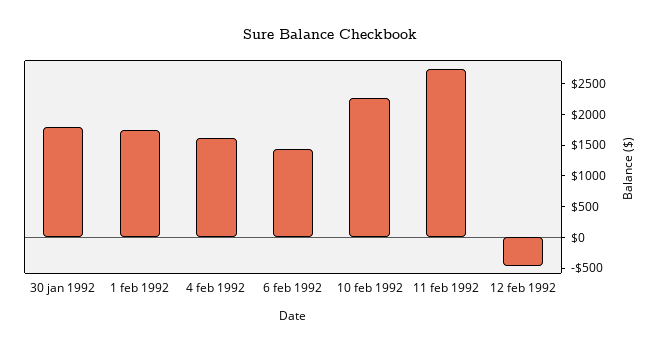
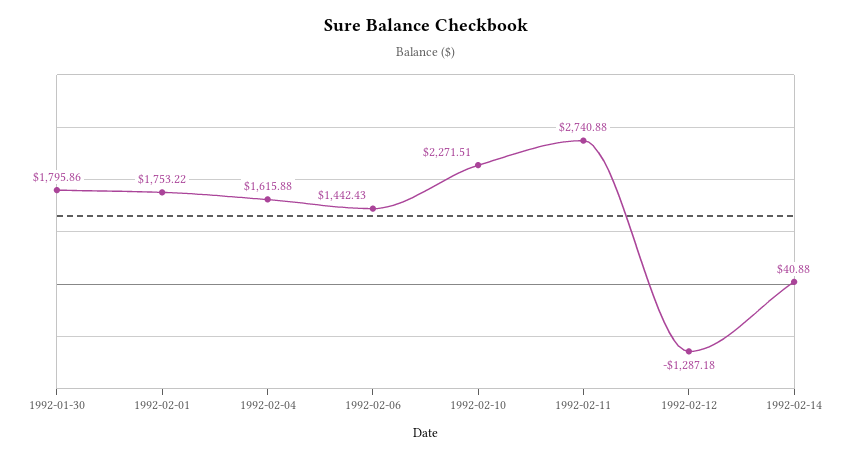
12 feb 1992: -500 -> -1287.18
1992-02-14: none -> 40.88

